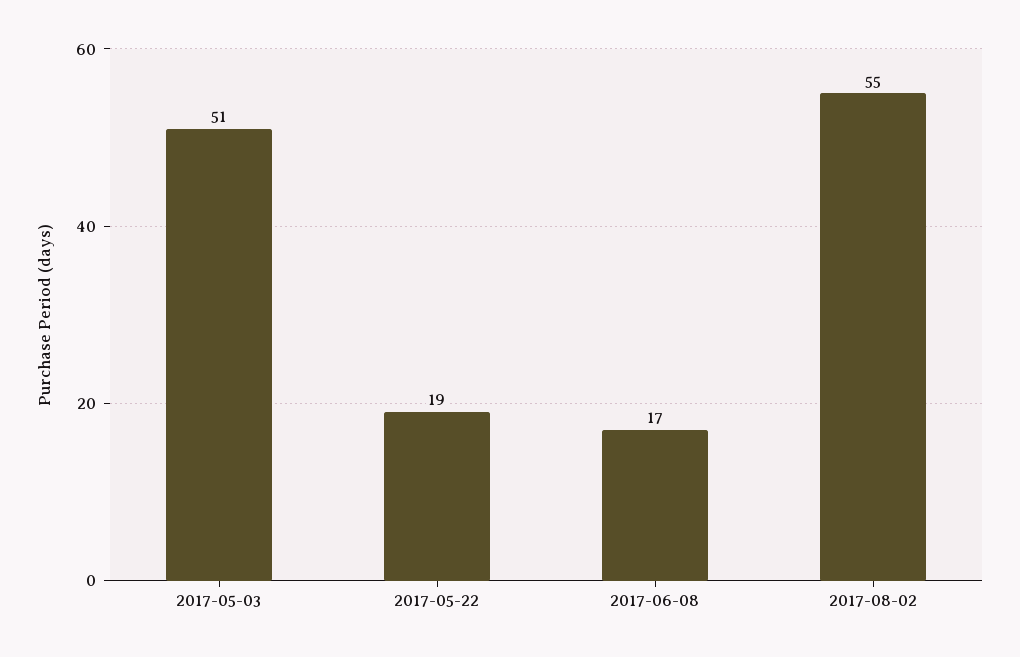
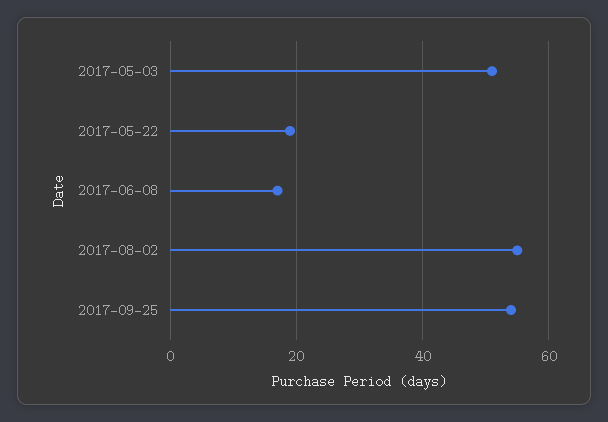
2017-09-25: none -> 55

